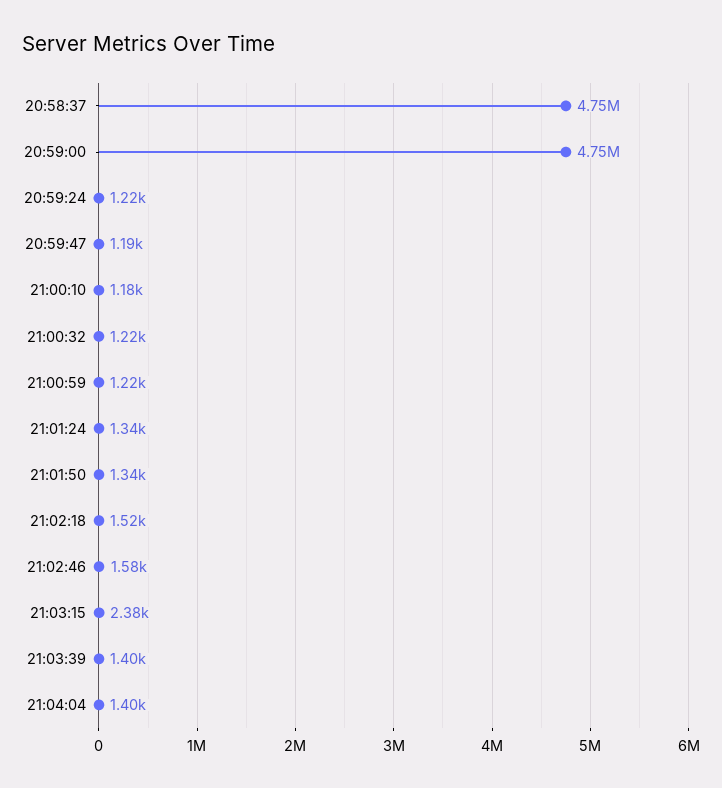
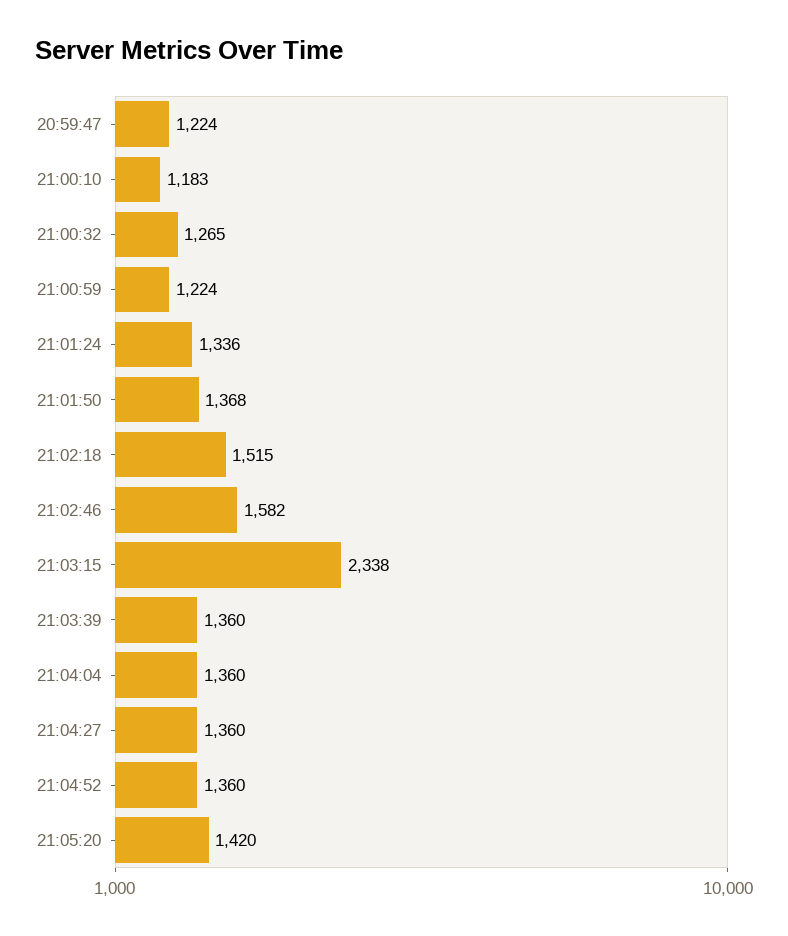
20:58:37: 4750000 -> none
20:59:00: 4750000 -> none
20:59:24: 1220 -> none
20:59:47: 1190 -> 1224
21:00:32: 1220 -> 1265
21:01:50: 1340 -> 1368
21:03:15: 2380 -> 2338
21:03:39: 1400 -> 1360
21:04:04: 1400 -> 1360
21:04:27: none -> 1360
21:04:52: none -> 1360
21:05:20: none -> 1420

